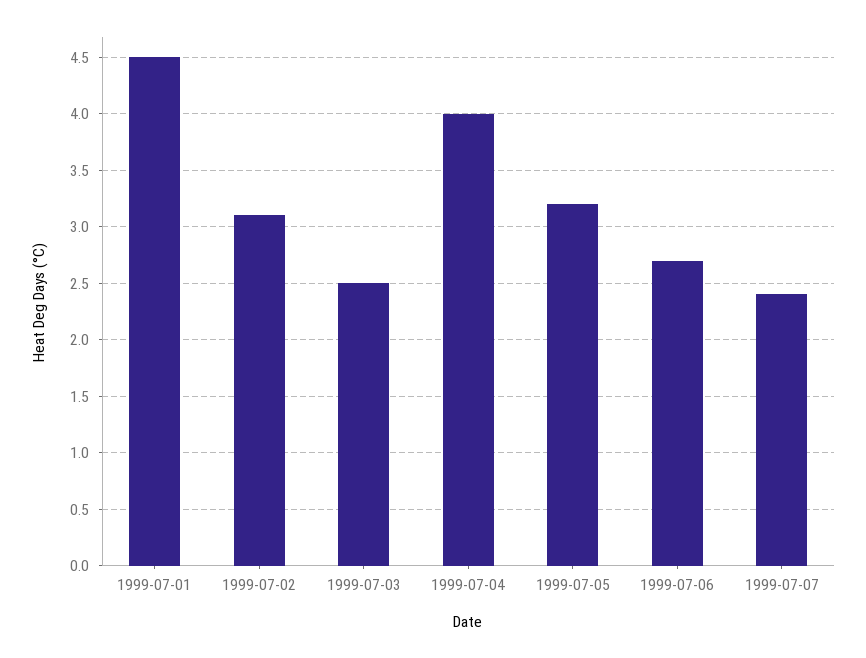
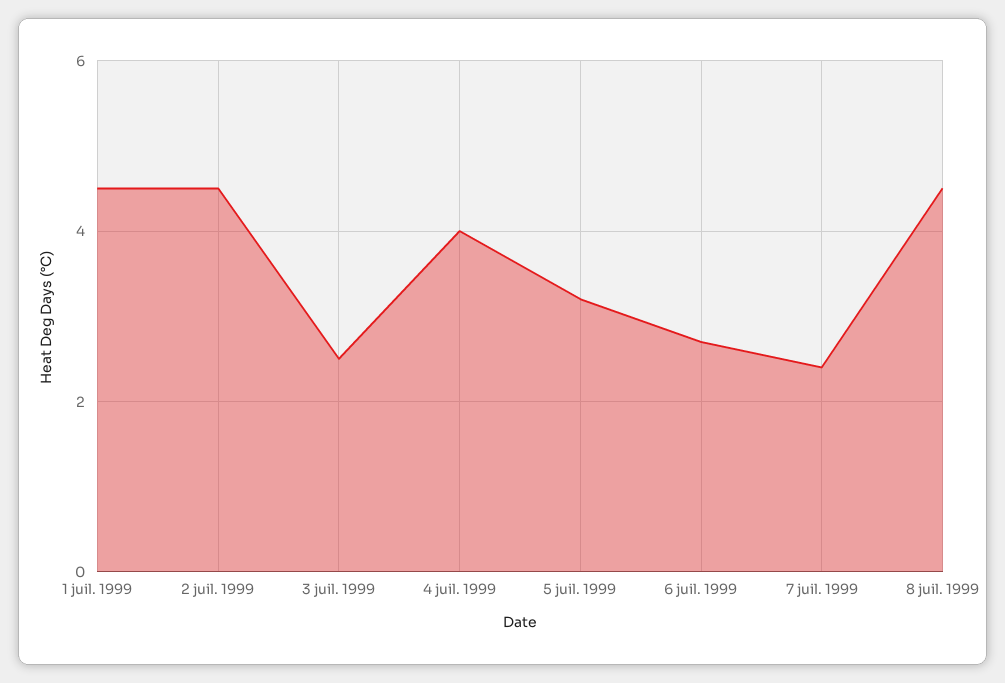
1999-07-02: 3.1 -> 4.5
8 juil. 1999: none -> 4.5

